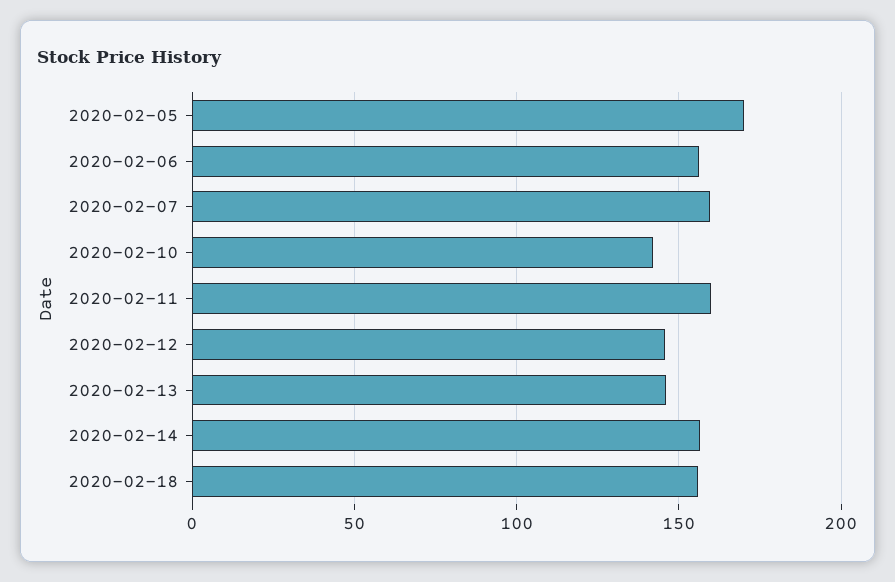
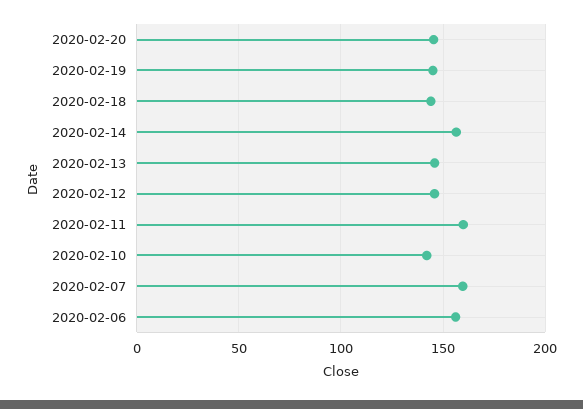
2020-02-05: 170 -> none
2020-02-18: 155 -> 145
2020-02-20: none -> 145
2020-02-19: none -> 145

